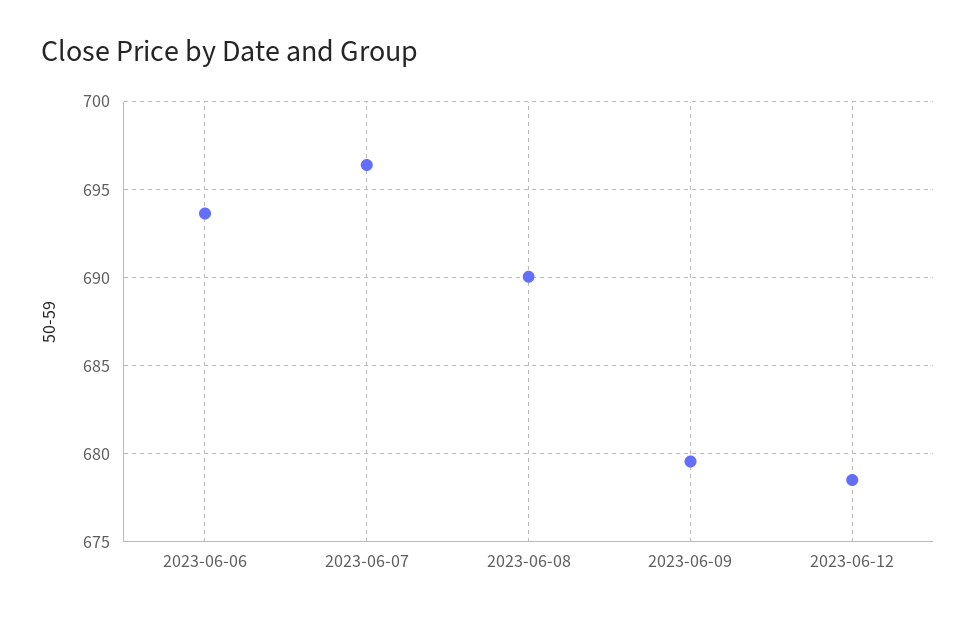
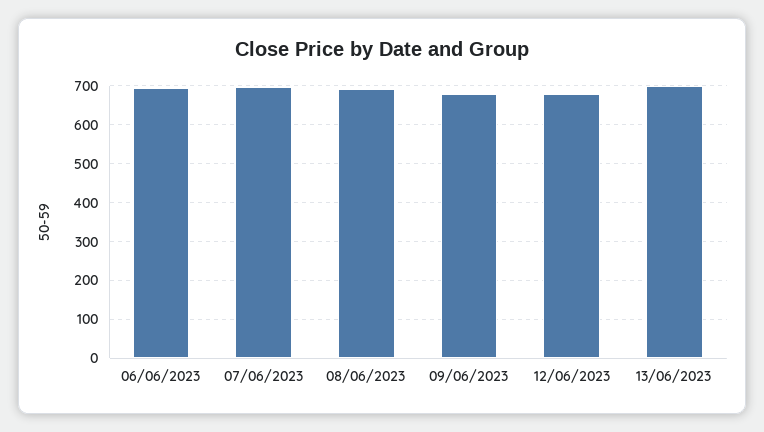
13/06/2023: none -> 700

